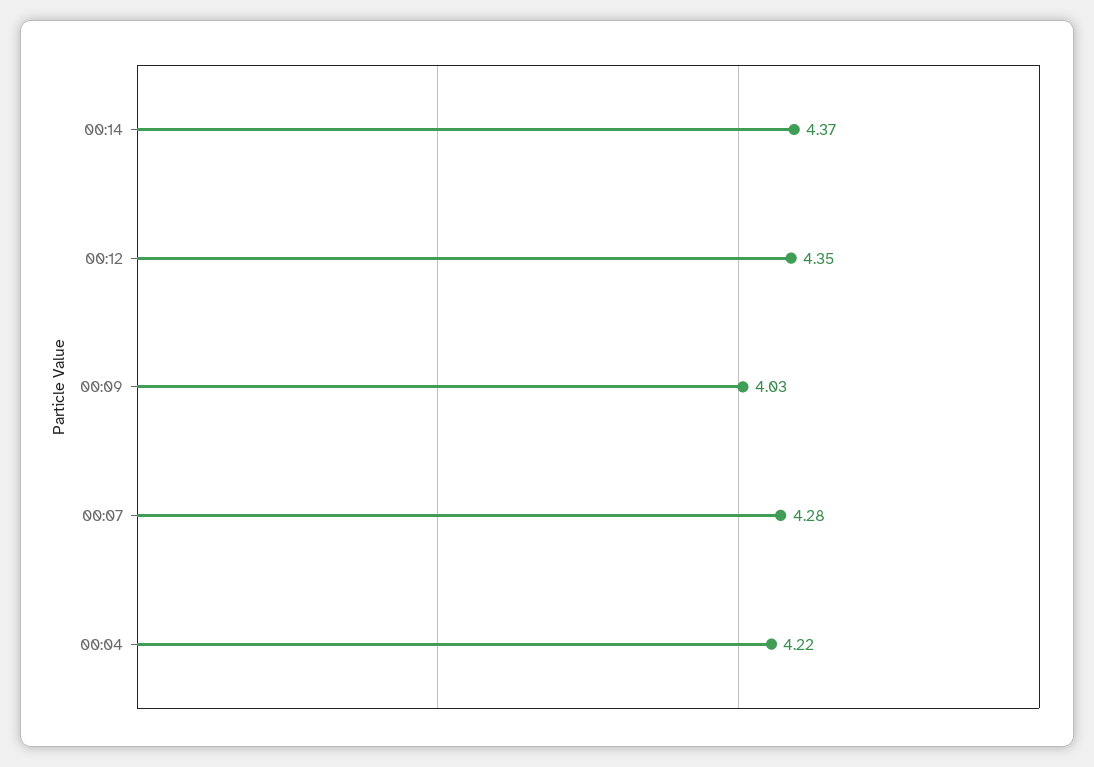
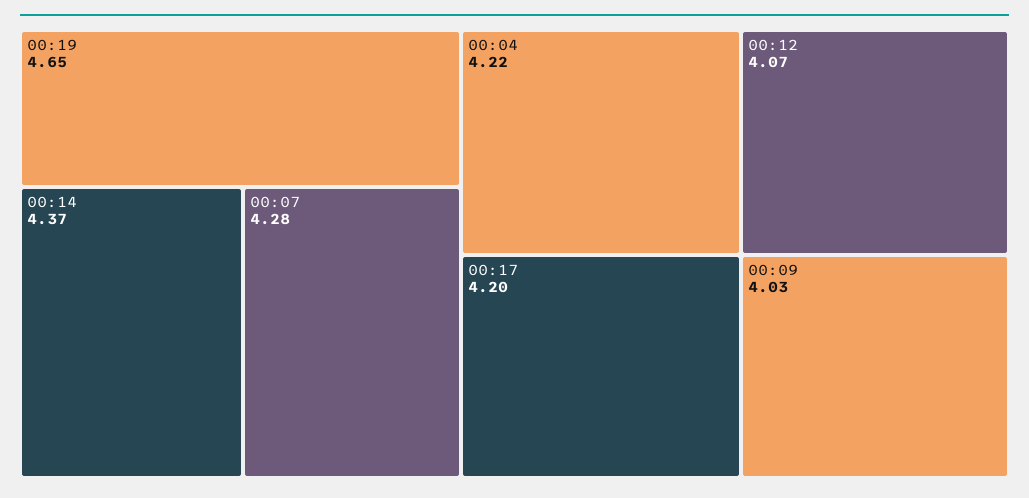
00:12: 4.35 -> 4.07
00:19: none -> 4.65
00:17: none -> 4.2

